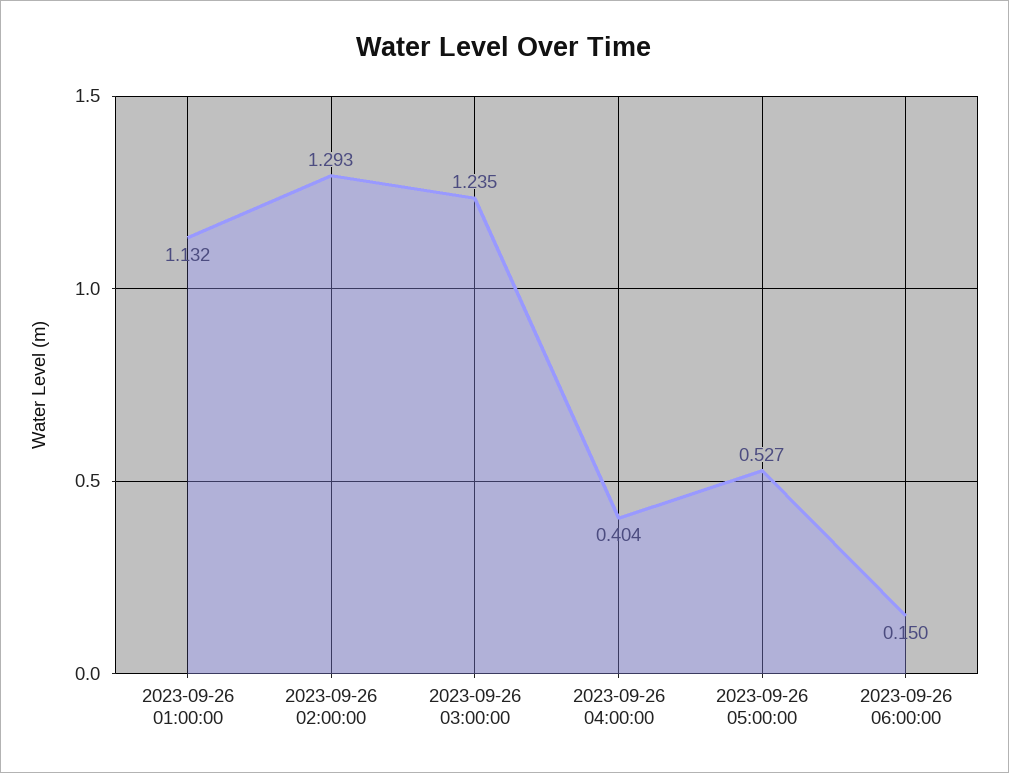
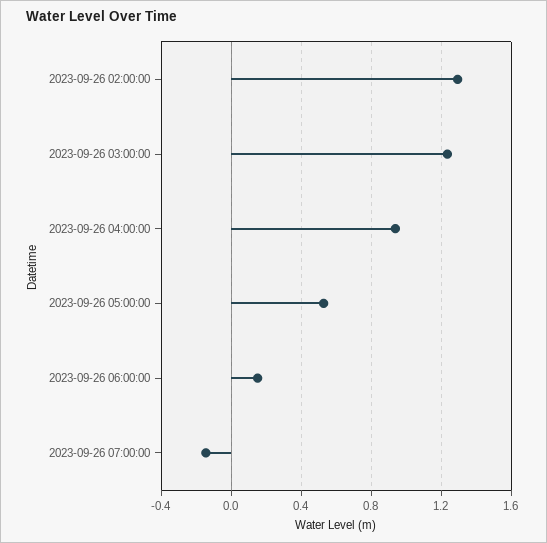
2023-09-26 01:00:00: 1.132 -> none
2023-09-26 04:00:00: 0.404 -> 0.95
2023-09-26 07:00:00: none -> -0.15

